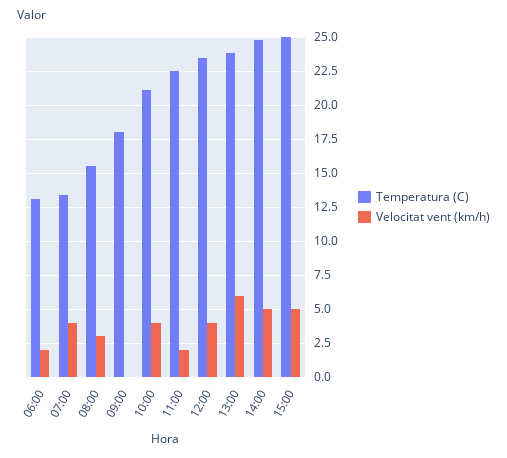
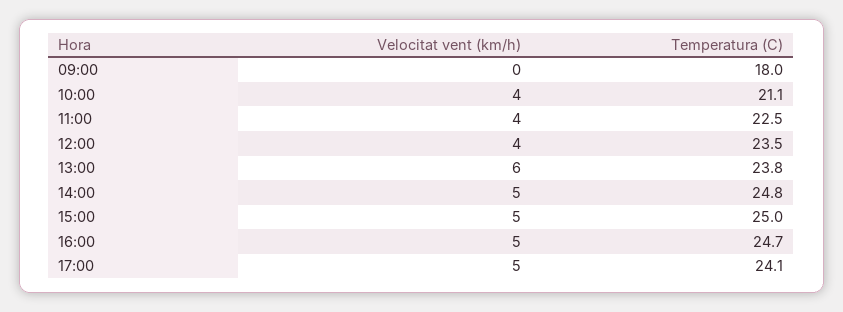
Temperatura (C), 06:00: 13 -> none
Velocitat vent (km/h), 06:00: 2 -> none
Temperatura (C), 07:00: 13.5 -> none
Velocitat vent (km/h), 07:00: 4 -> none
Temperatura (C), 08:00: 15.5 -> none
Velocitat vent (km/h), 08:00: 3 -> none
Velocitat vent (km/h), 11:00: 2 -> 4
Velocitat vent (km/h), 16:00: none -> 5
Temperatura (C), 16:00: none -> 24.7
Velocitat vent (km/h), 17:00: none -> 5
Temperatura (C), 17:00: none -> 24.1

